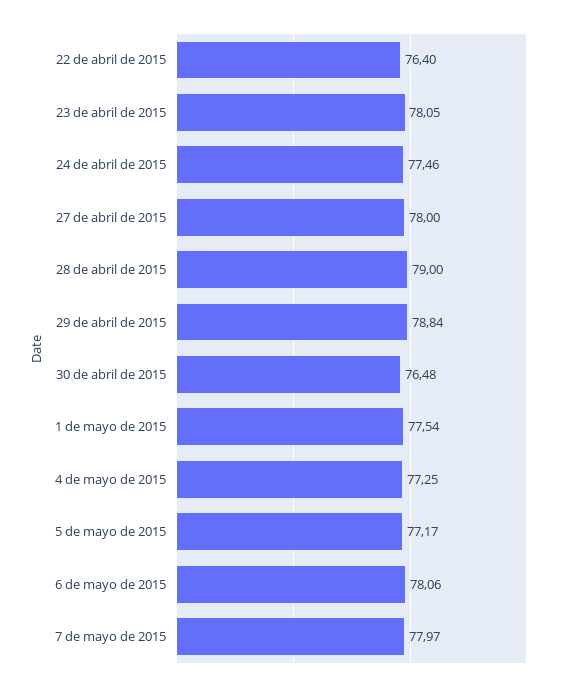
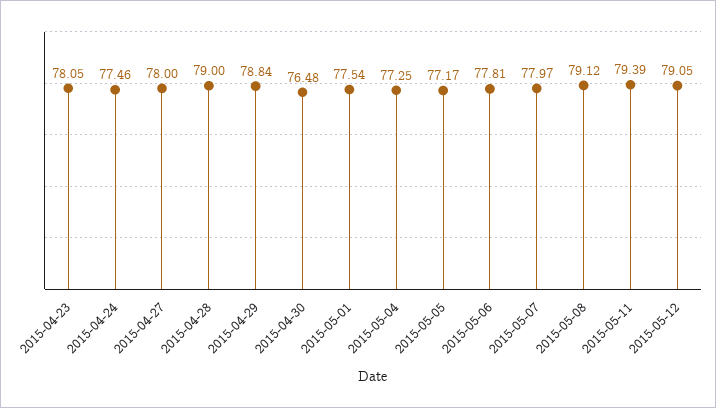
22 de abril de 2015: 76.4 -> none
6 de mayo de 2015: 78.06 -> 77.81
2015-05-08: none -> 79.12
2015-05-11: none -> 79.39
2015-05-12: none -> 79.05

